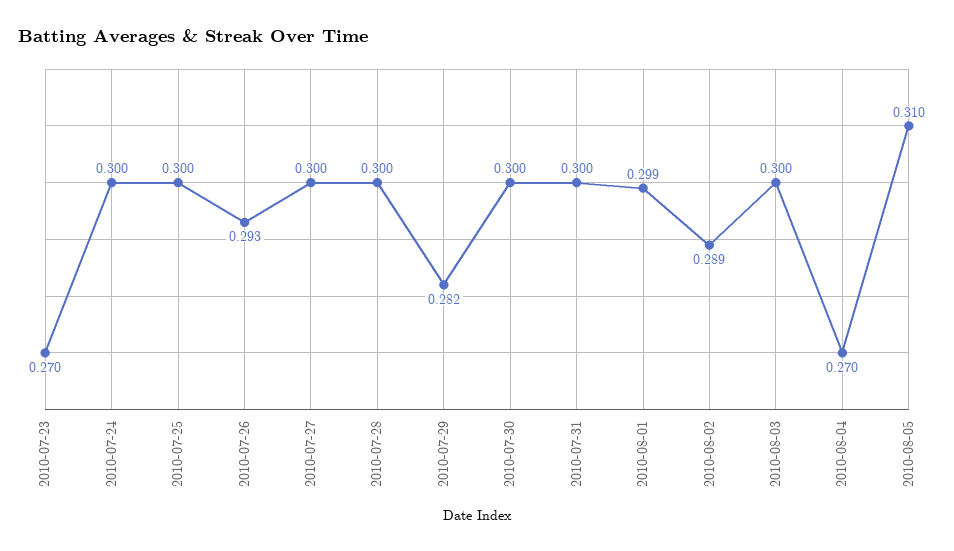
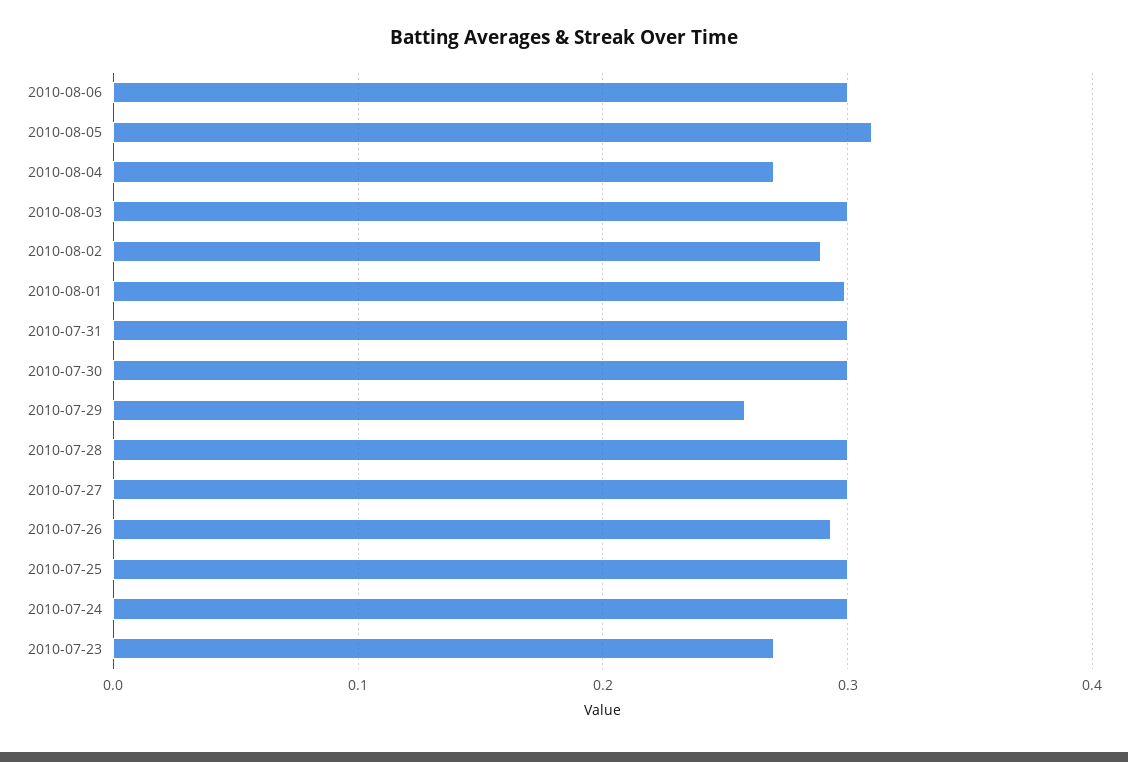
2010-07-29: 0.282 -> 0.26
2010-08-06: none -> 0.3

